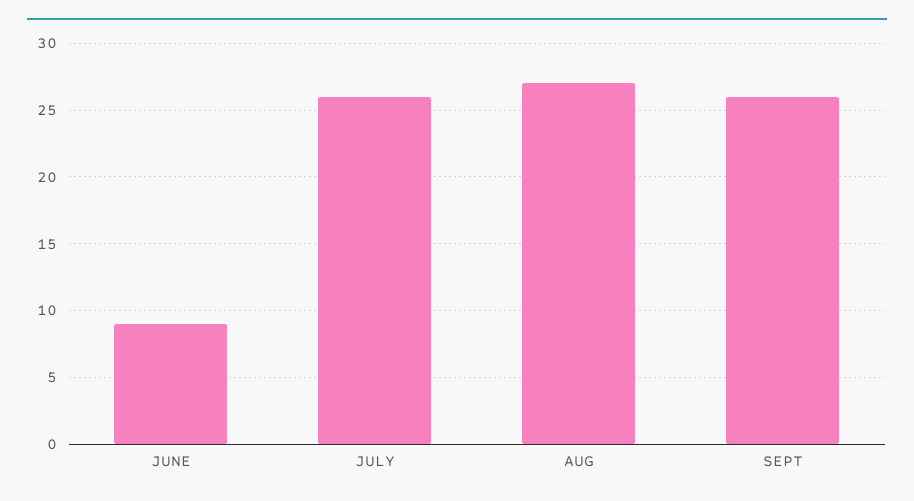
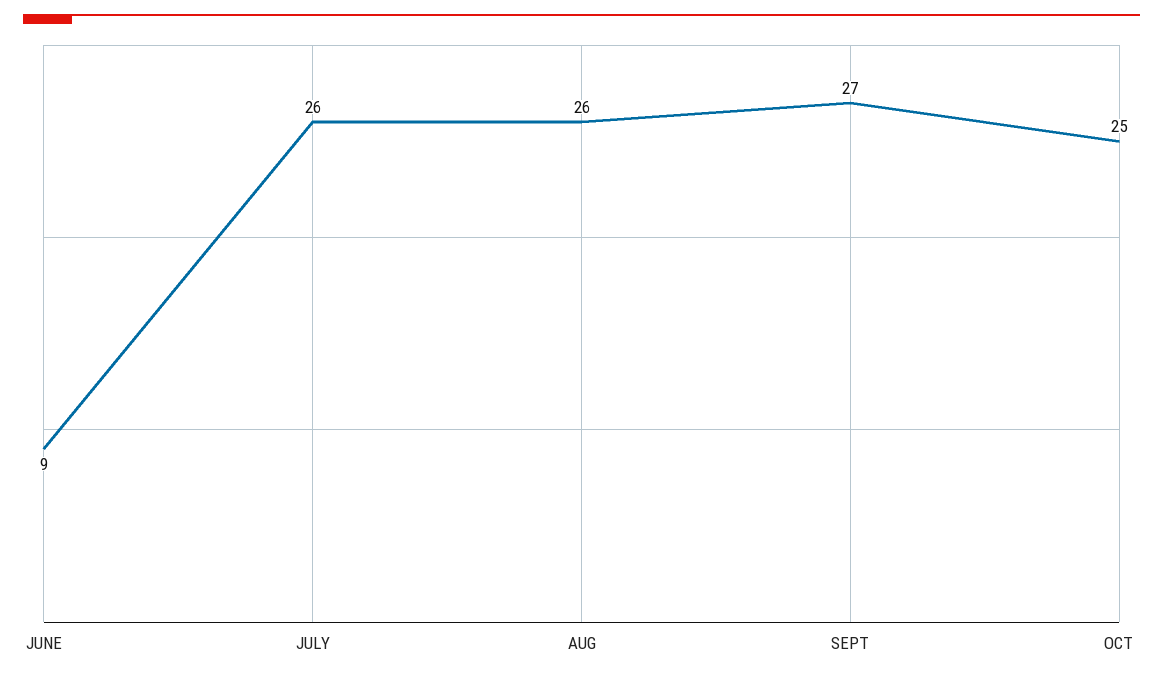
AUG: 27 -> 26
SEPT: 26 -> 27
OCT: none -> 25

